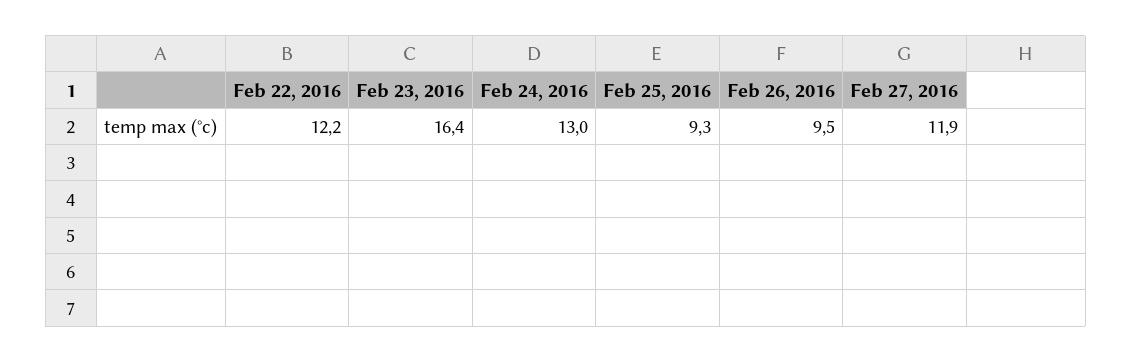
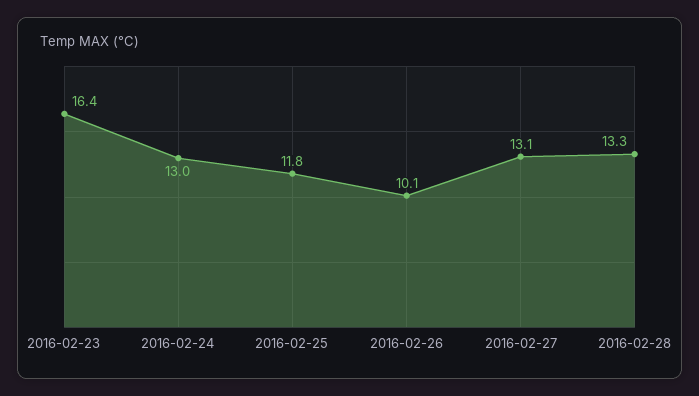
Feb 22, 2016: 12.2 -> none
Feb 25, 2016: 9.3 -> 11.8
Feb 26, 2016: 9.5 -> 10.1
Feb 27, 2016: 11.9 -> 13.1
2016-02-28: none -> 13.3

